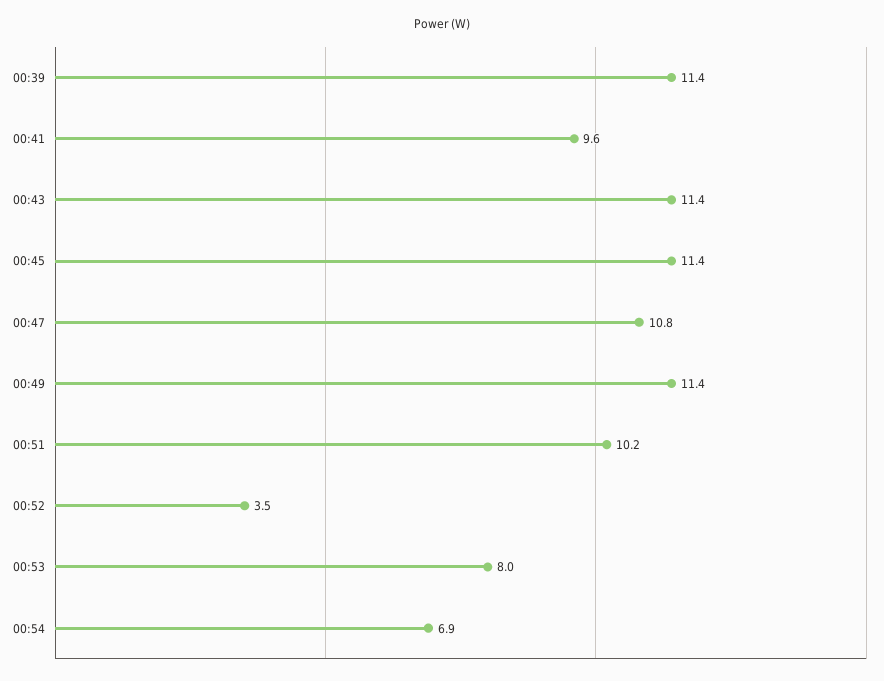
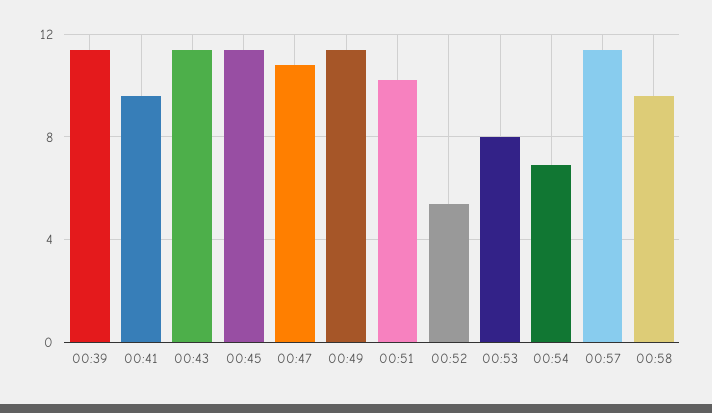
00:52: 3.5 -> 5.5
00:57: none -> 11.5
00:58: none -> 9.5

